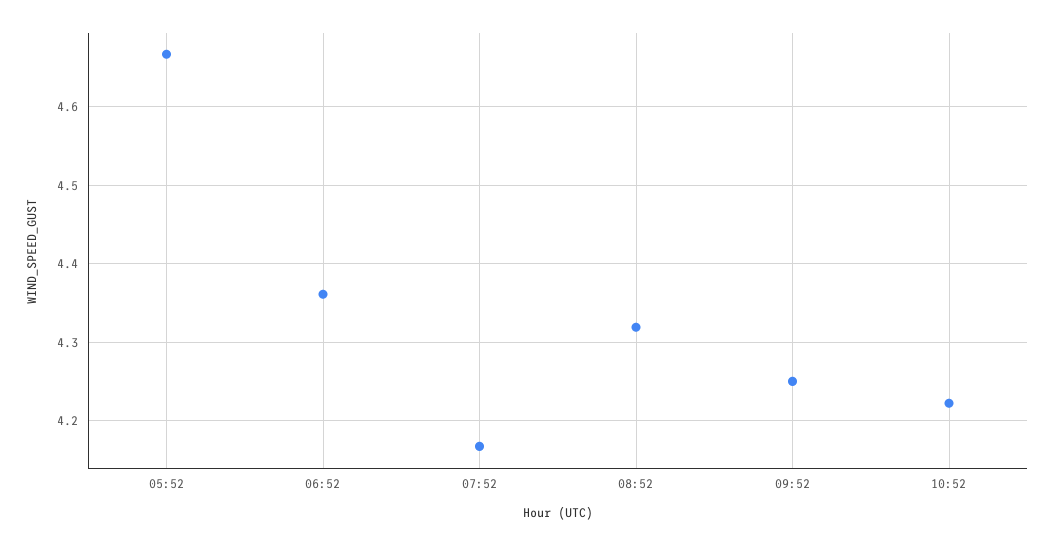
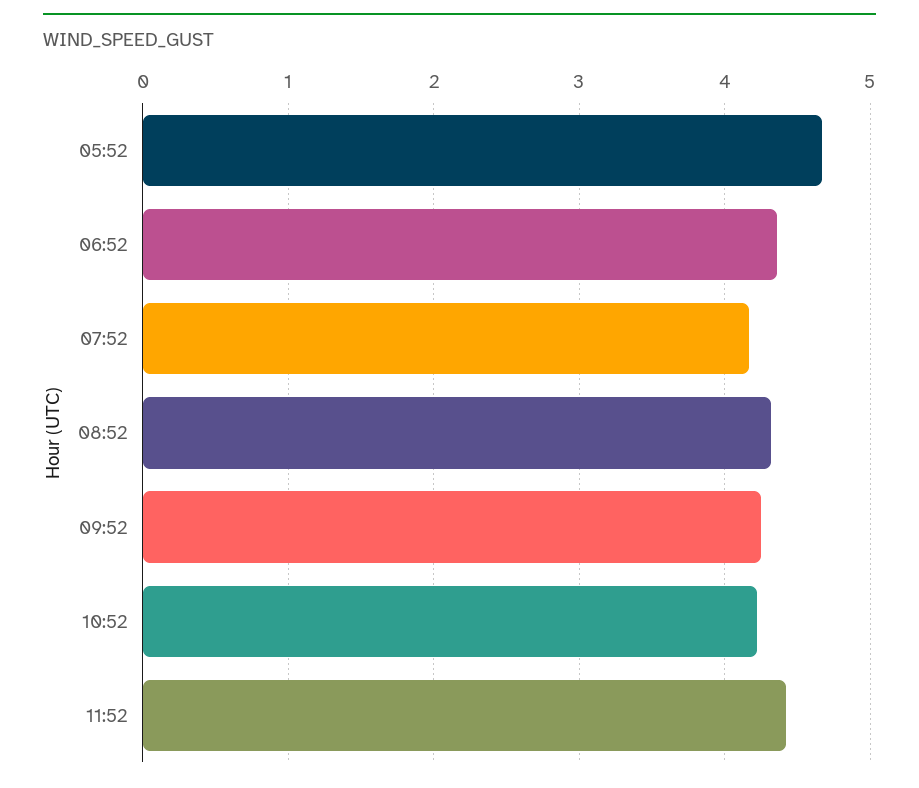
11:52: none -> 4.4

